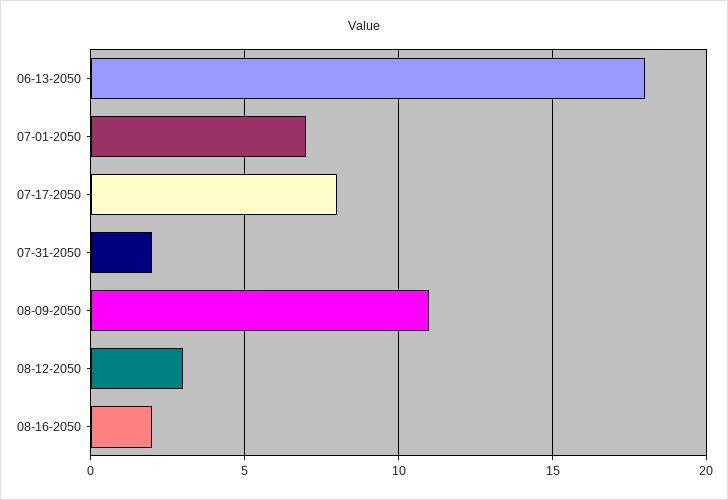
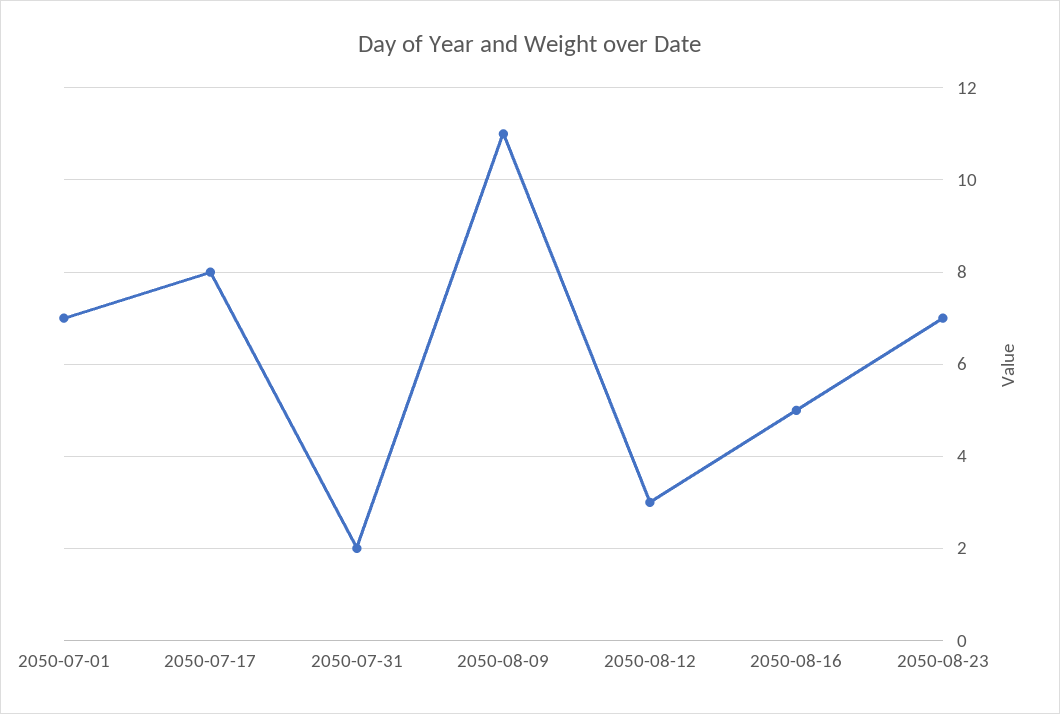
06-13-2050: 18 -> none
08-16-2050: 2 -> 5
2050-08-23: none -> 7

